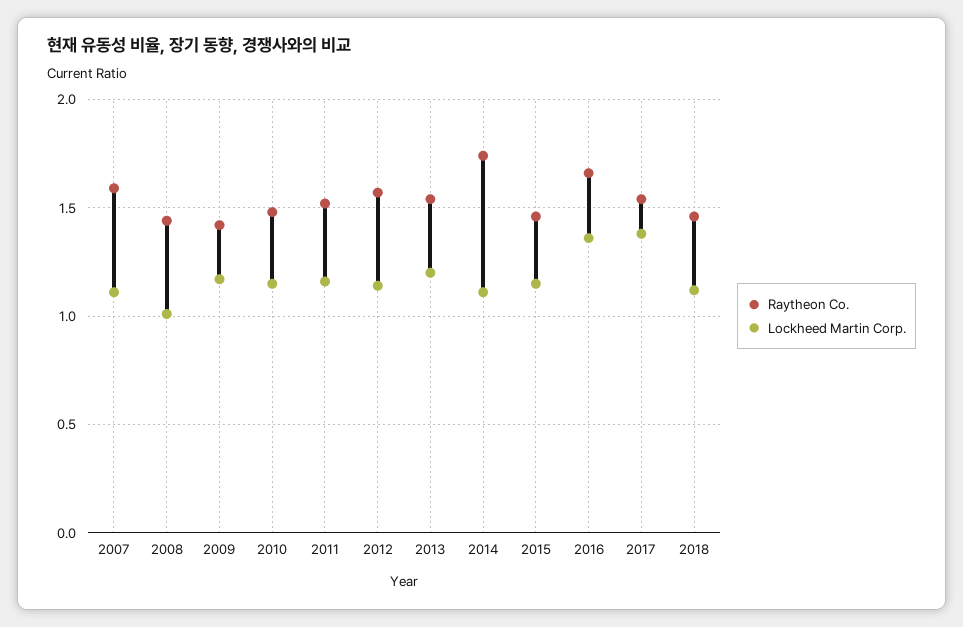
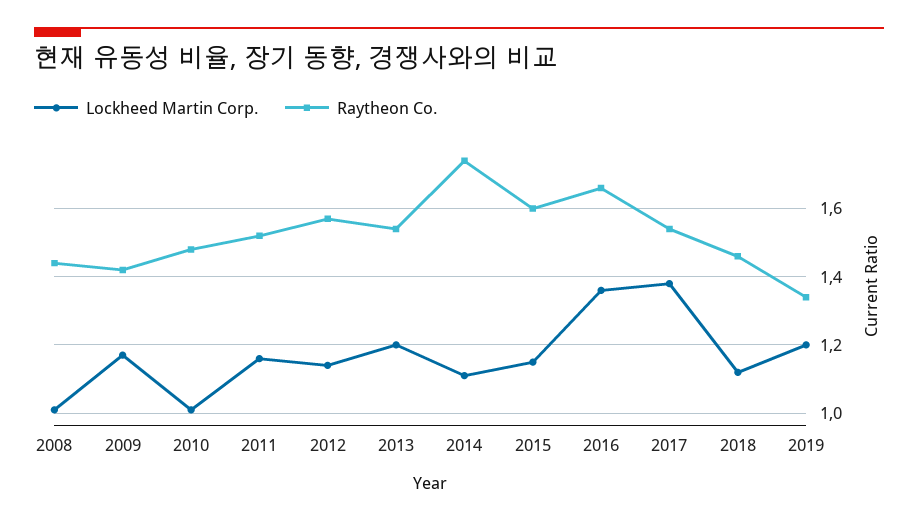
Raytheon Co., 2007: 1.6 -> none
Lockheed Martin Corp., 2007: 1.1 -> none
Lockheed Martin Corp., 2010: 1.15 -> 1
Raytheon Co., 2015: 1.45 -> 1.6
Lockheed Martin Corp., 2019: none -> 1.2
Raytheon Co., 2019: none -> 1.35

